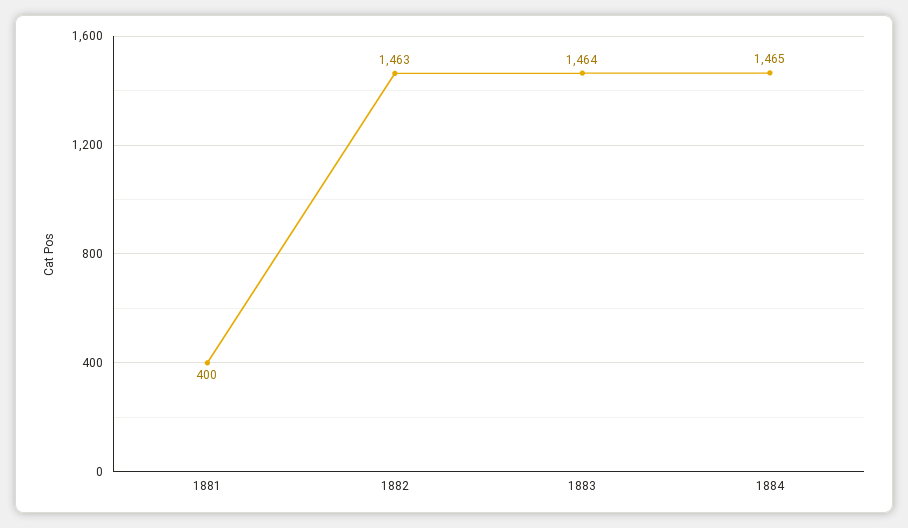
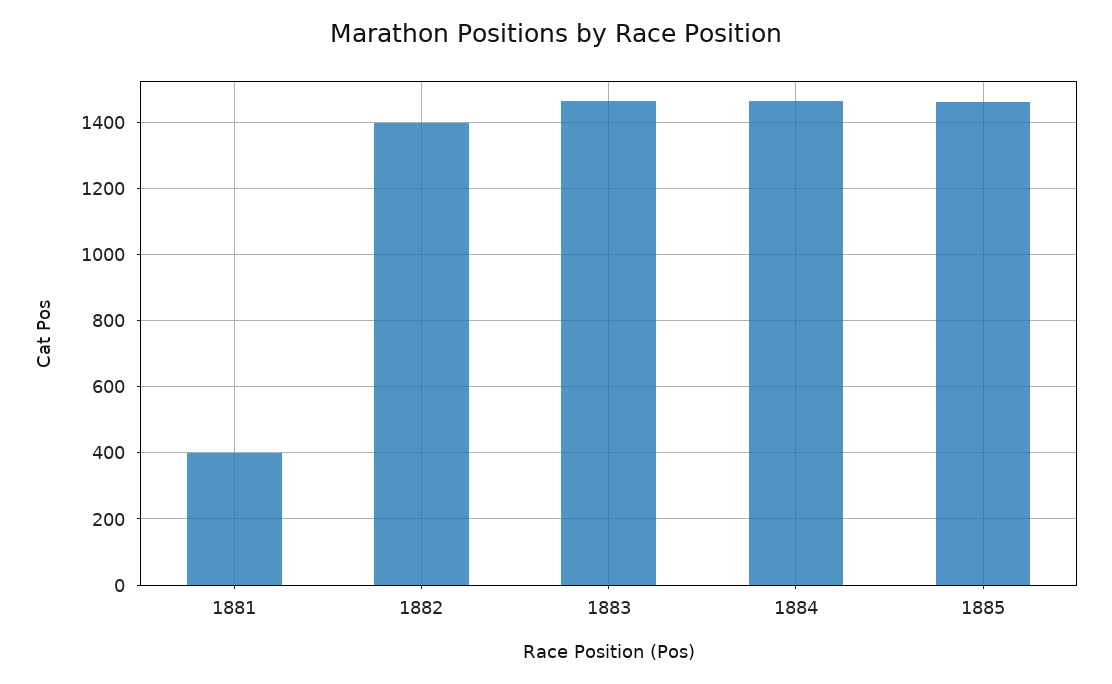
1882: 1463 -> 1400
1885: none -> 1460

